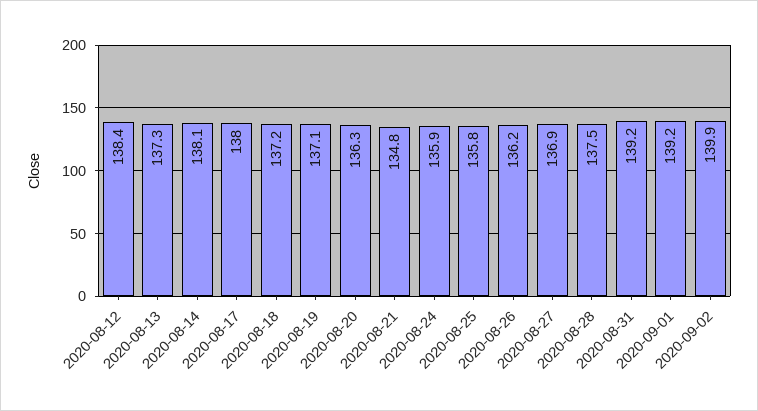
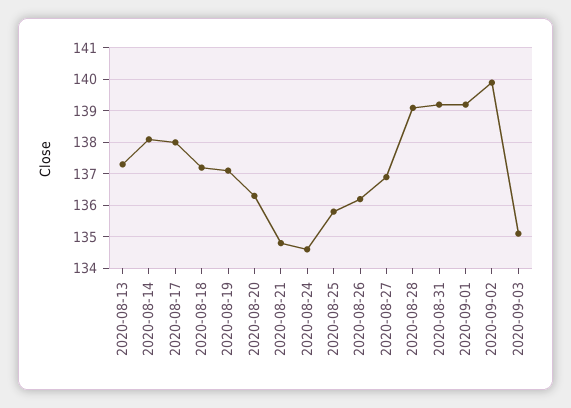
2020-08-12: 138.4 -> none
2020-08-24: 135.9 -> 134.5
2020-08-28: 137.5 -> 139
2020-09-03: none -> 135

